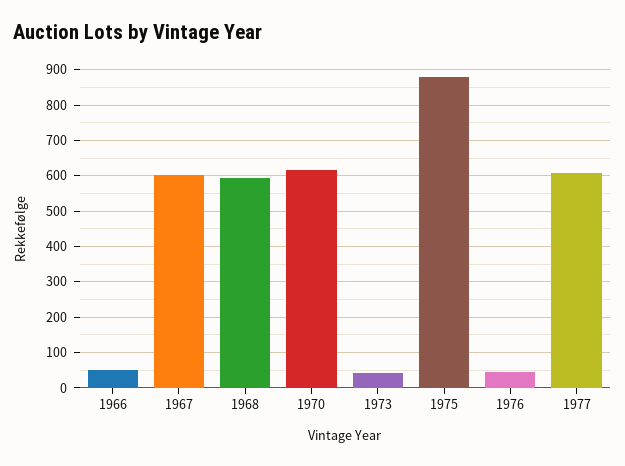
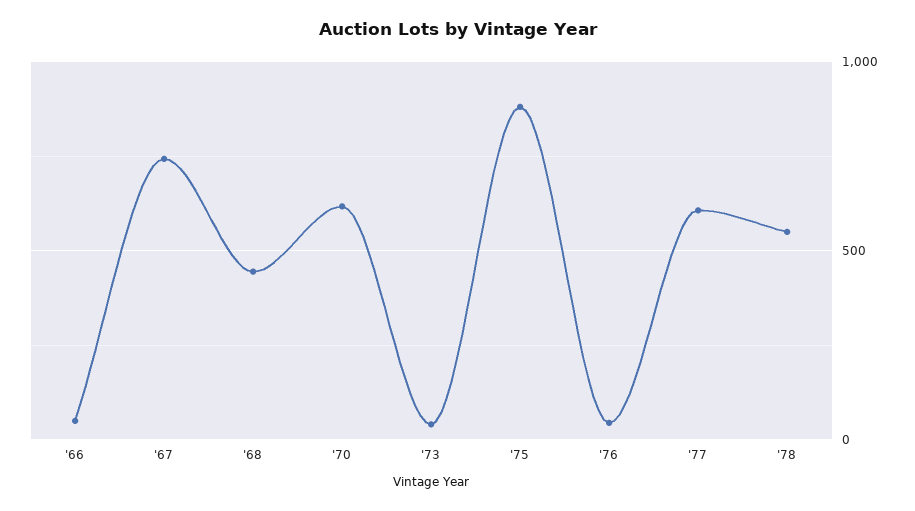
1967: 600 -> 750
1968: 600 -> 450
'78: none -> 550

